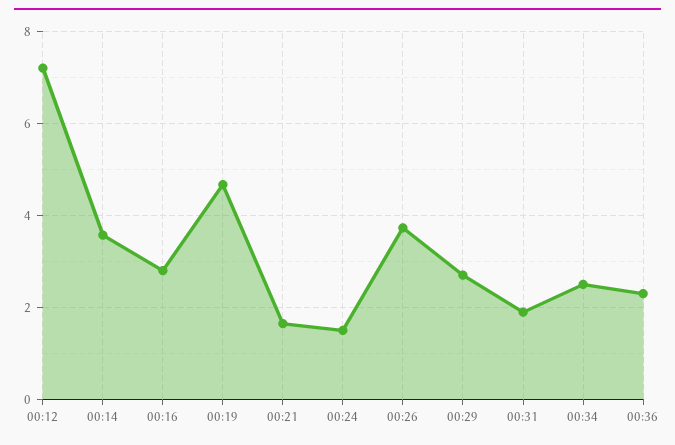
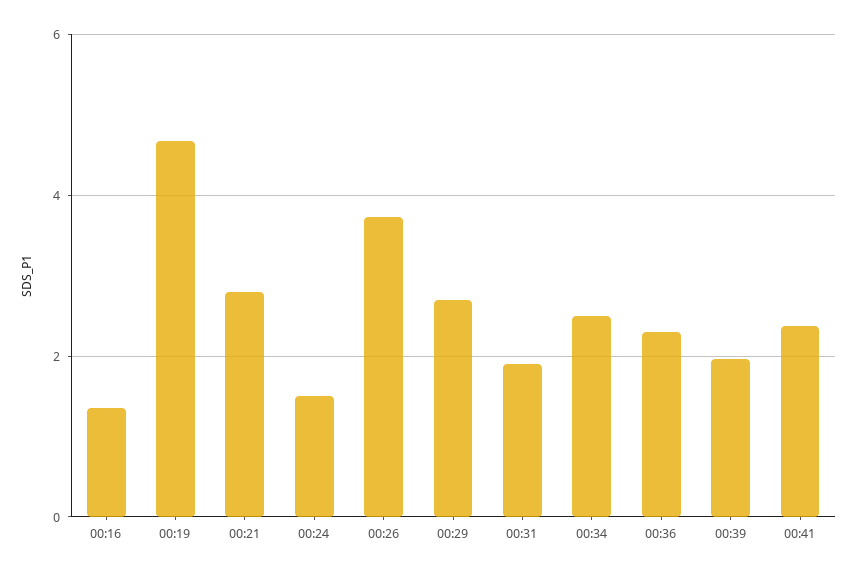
00:12: 7.2 -> none
00:14: 3.6 -> none
00:16: 2.8 -> 1.4
00:21: 1.6 -> 2.8
00:39: none -> 2
00:41: none -> 2.4

